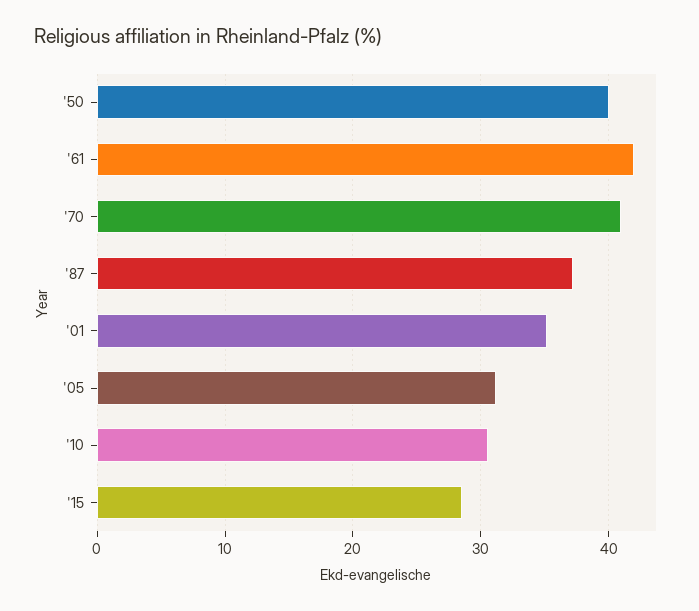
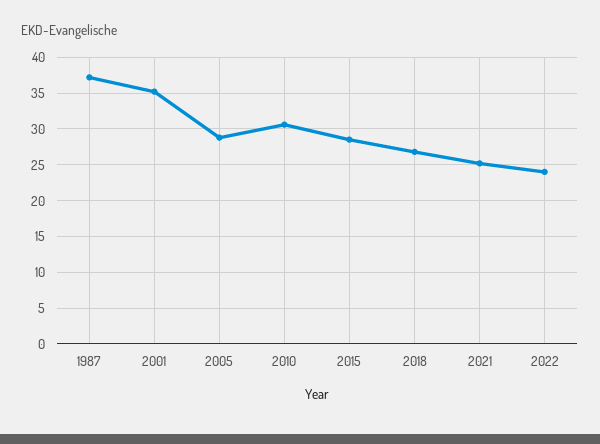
'50: 40 -> none
'61: 42 -> none
'70: 41 -> none
'05: 31 -> 29
2018: none -> 27
2021: none -> 25
2022: none -> 24

